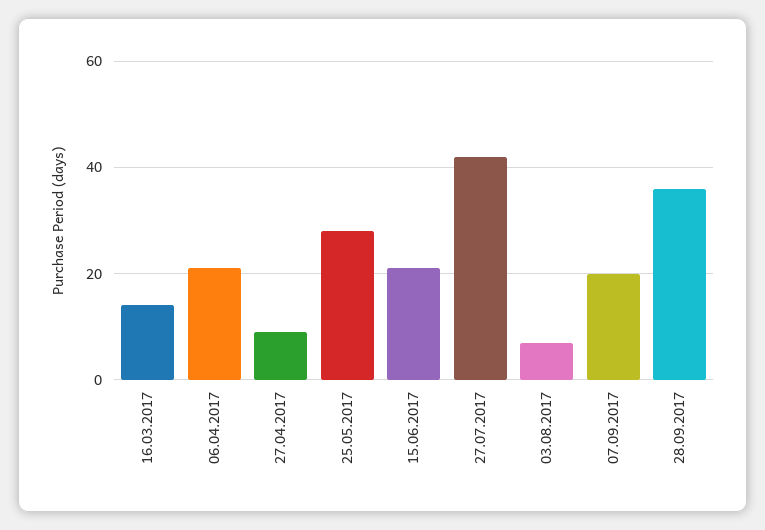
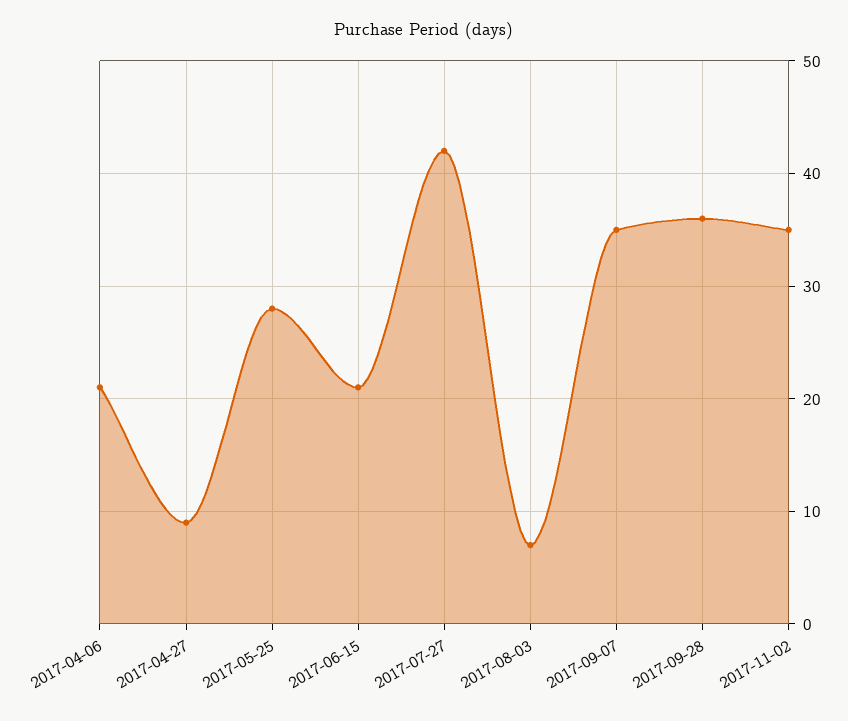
16.03.2017: 15 -> none
07.09.2017: 20 -> 35
2017-11-02: none -> 35

